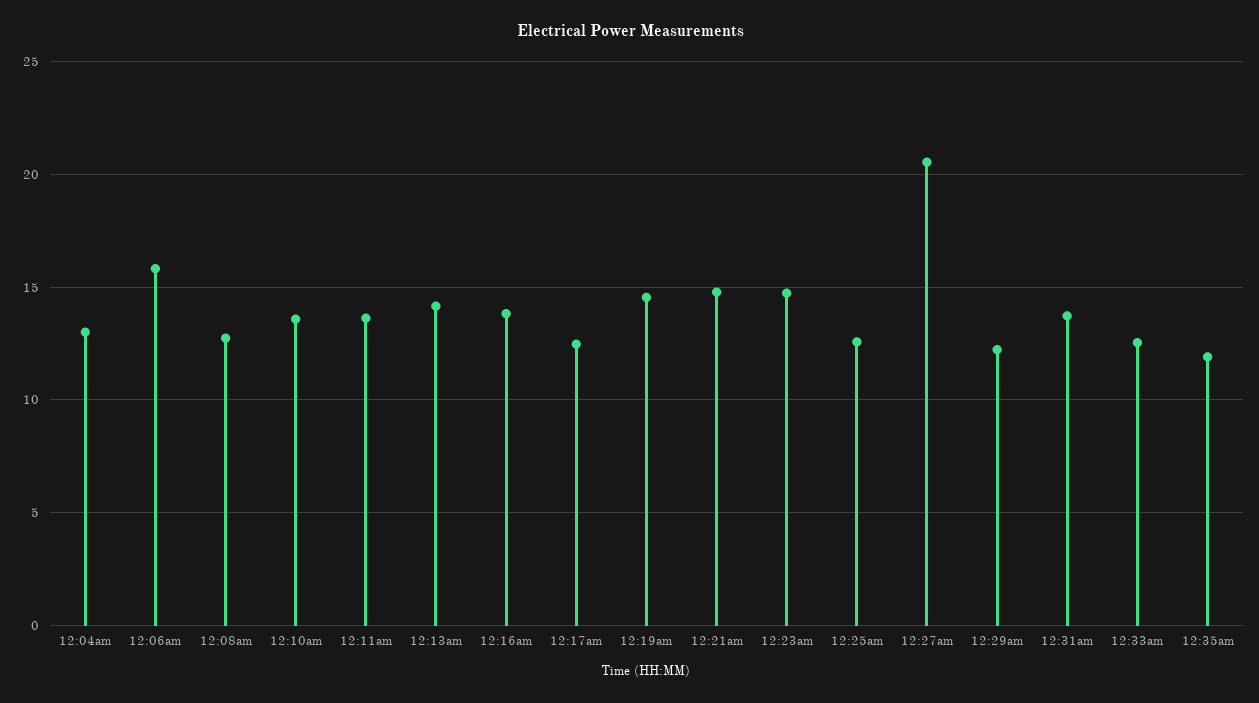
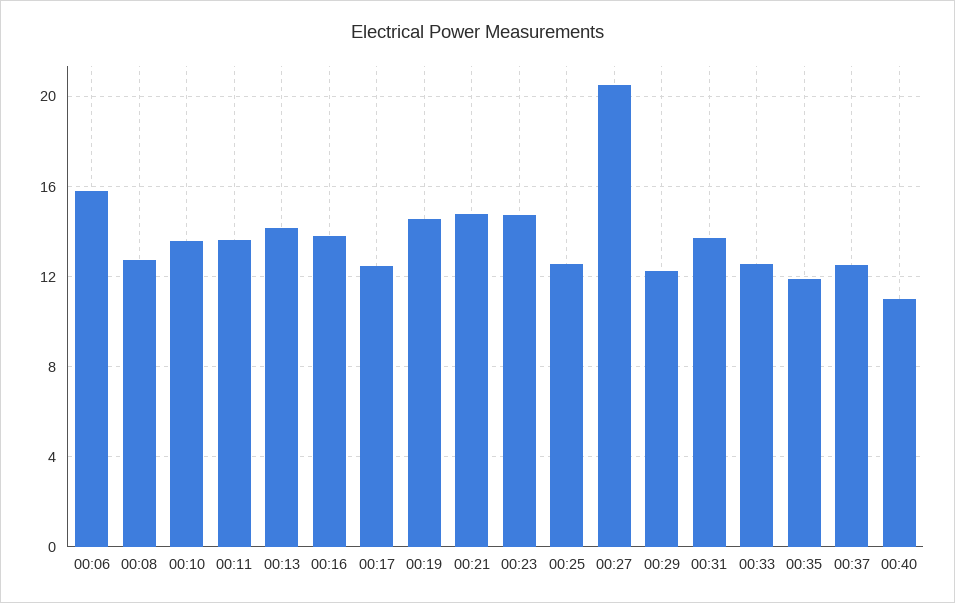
12:04am: 13 -> none
00:37: none -> 12.5
00:40: none -> 11

